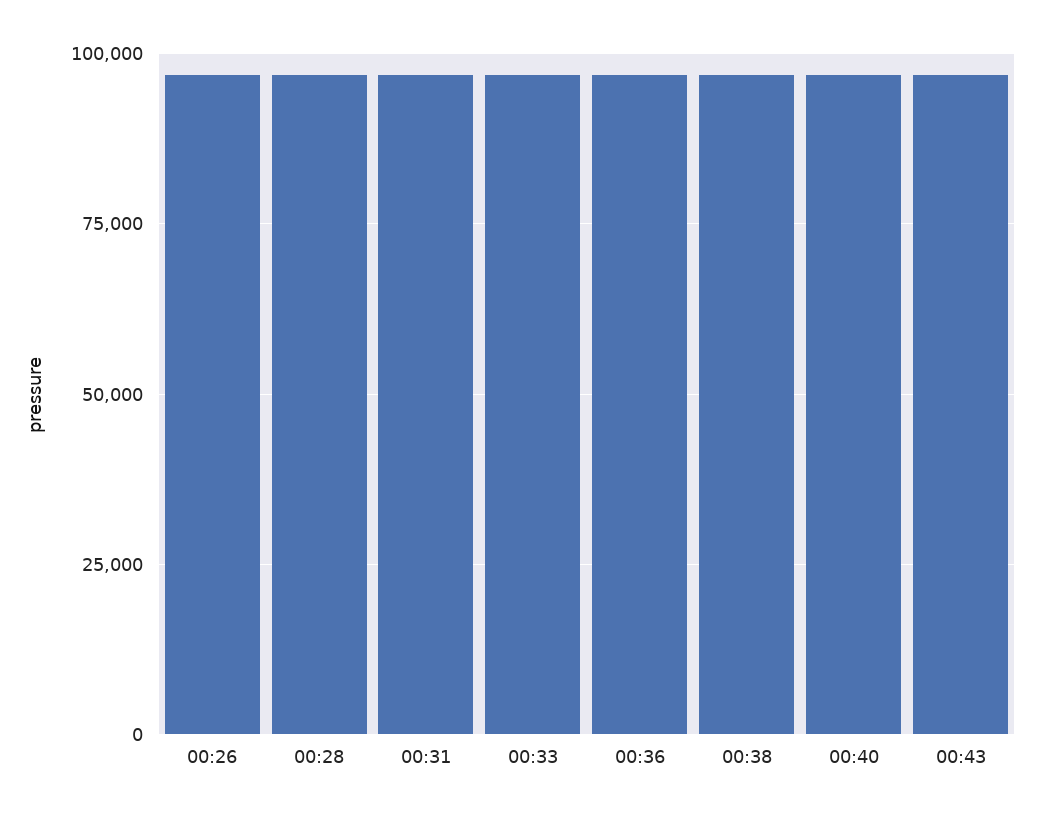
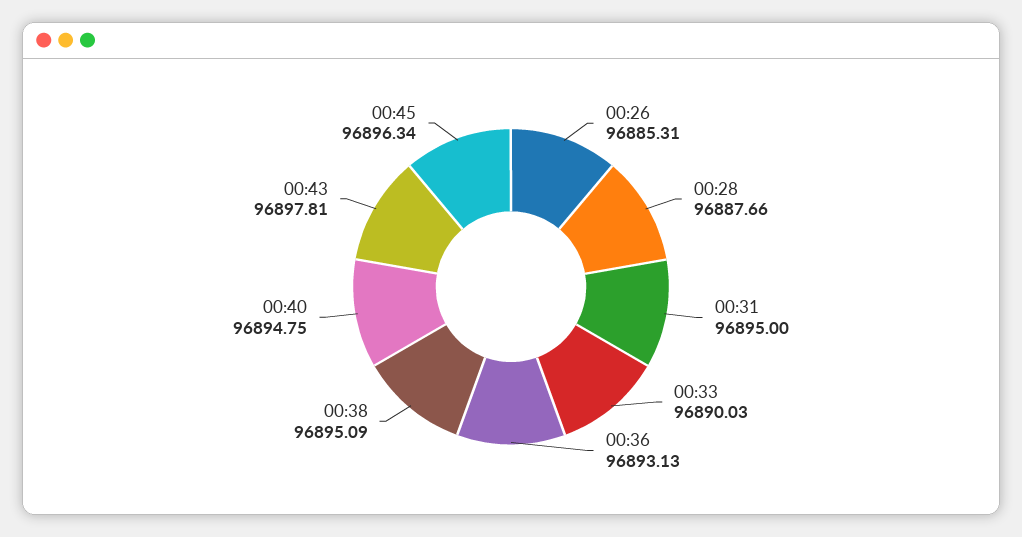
00:45: none -> 96896.34

